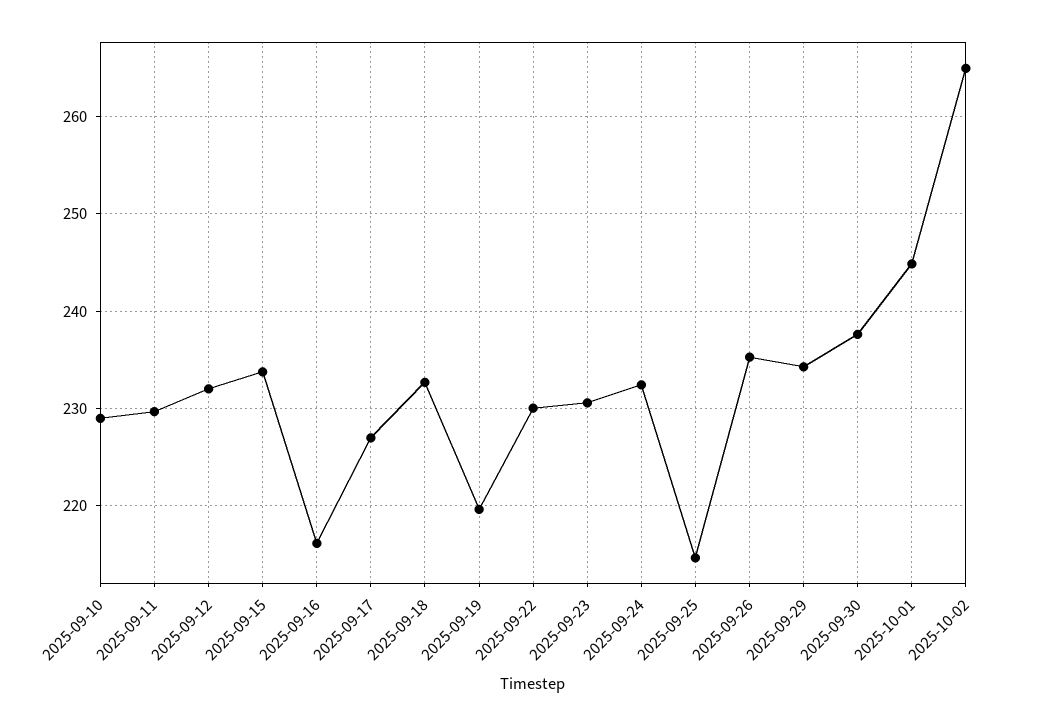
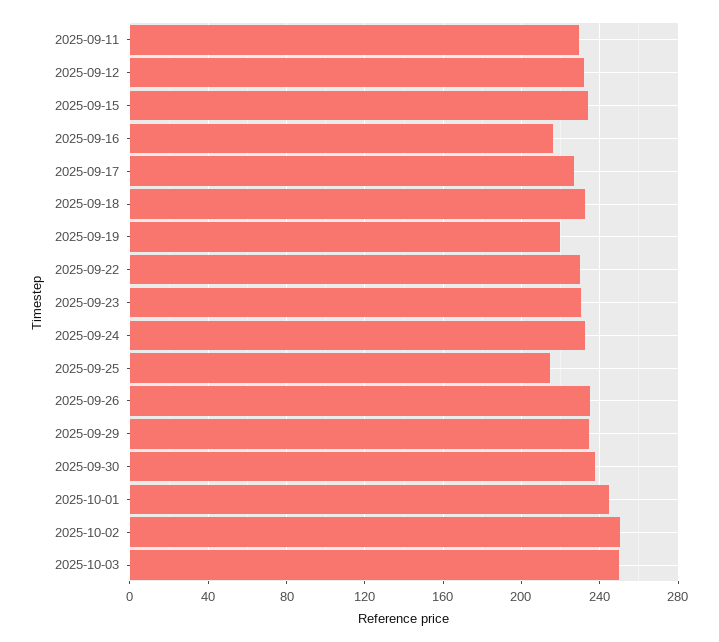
2025-09-10: 229 -> none
2025-10-02: 265 -> 250
2025-10-03: none -> 250

